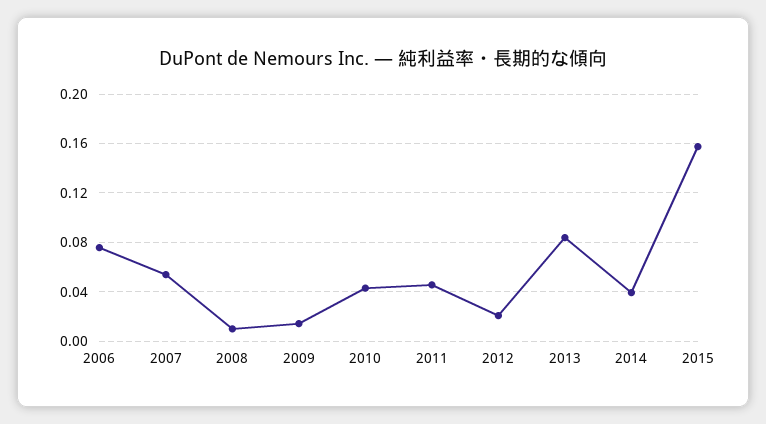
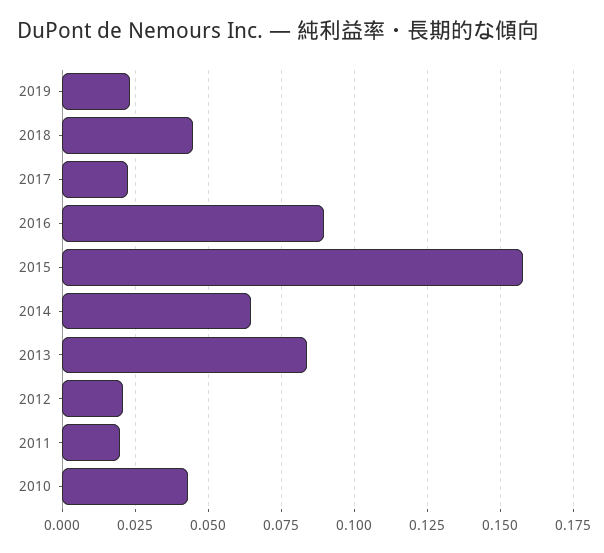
2006: 0.075 -> none
2007: 0.055 -> none
2008: 0.01 -> none
2009: 0.015 -> none
2011: 0.045 -> 0.02
2014: 0.04 -> 0.065
2019: none -> 0.0225
2018: none -> 0.045
2017: none -> 0.0225
2016: none -> 0.09

